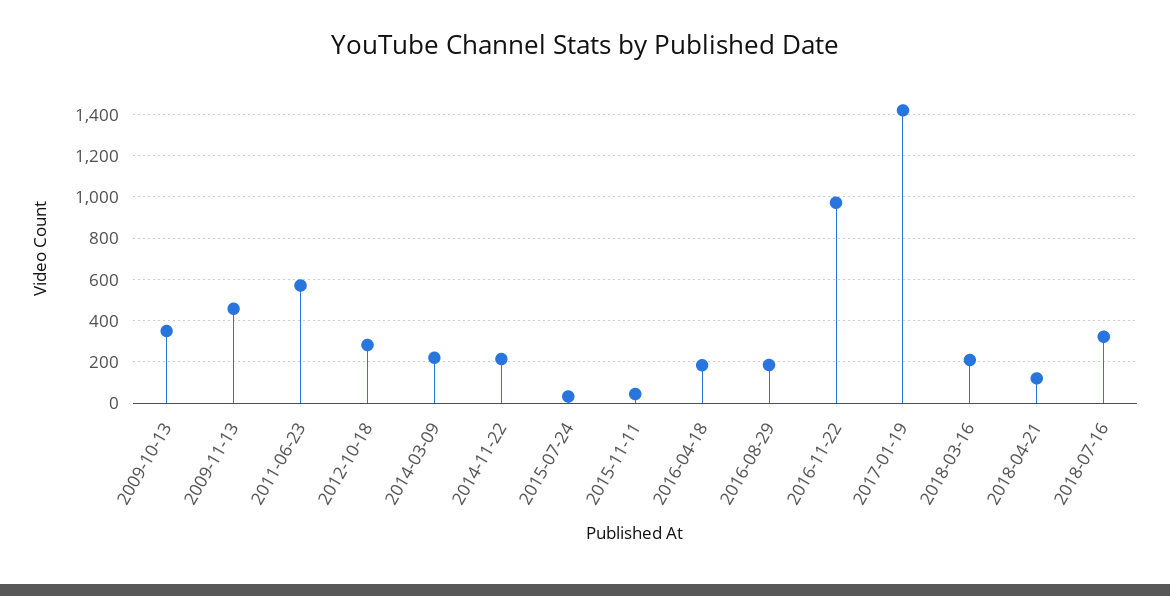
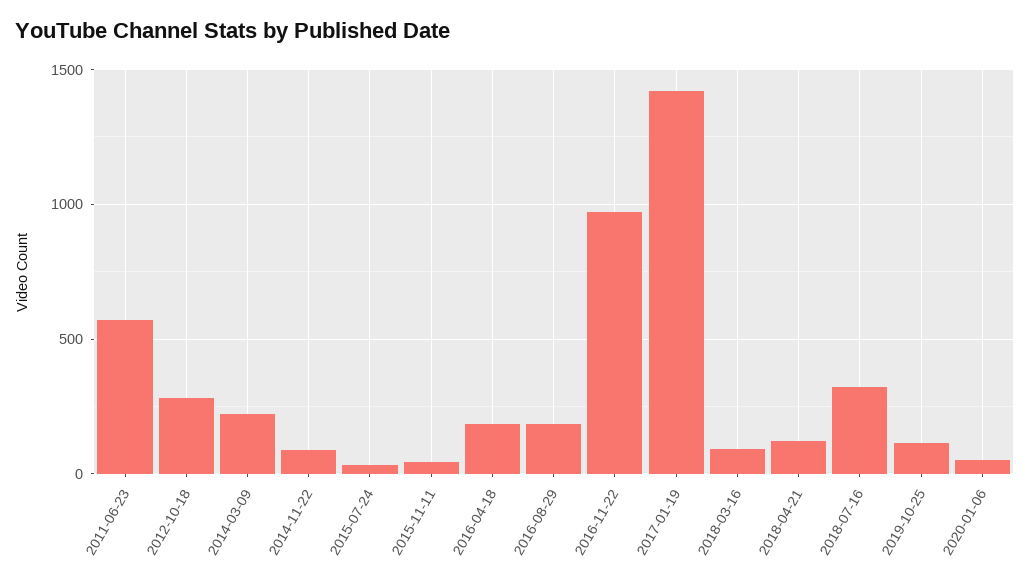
2009-10-13: 350 -> none
2009-11-13: 450 -> none
2014-11-22: 200 -> 100
2018-03-16: 200 -> 100
2019-10-25: none -> 100
2020-01-06: none -> 50

